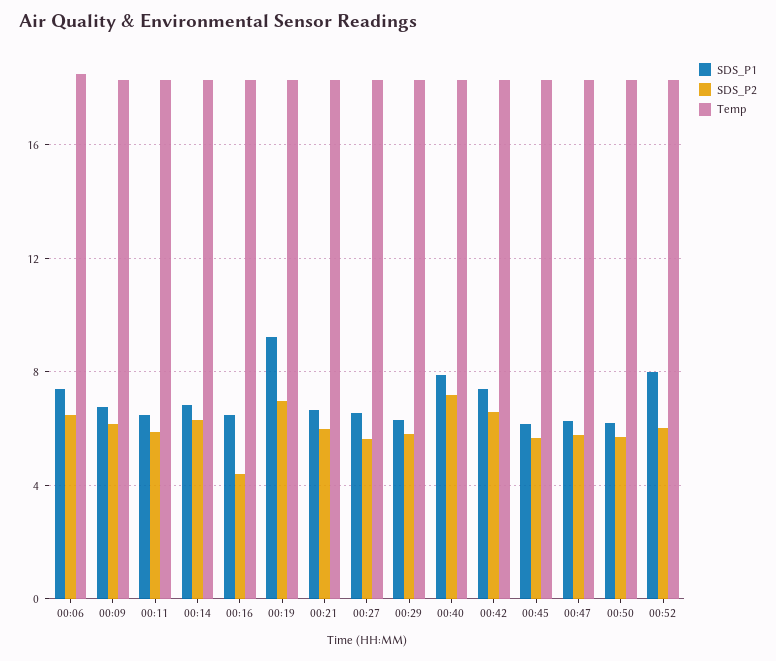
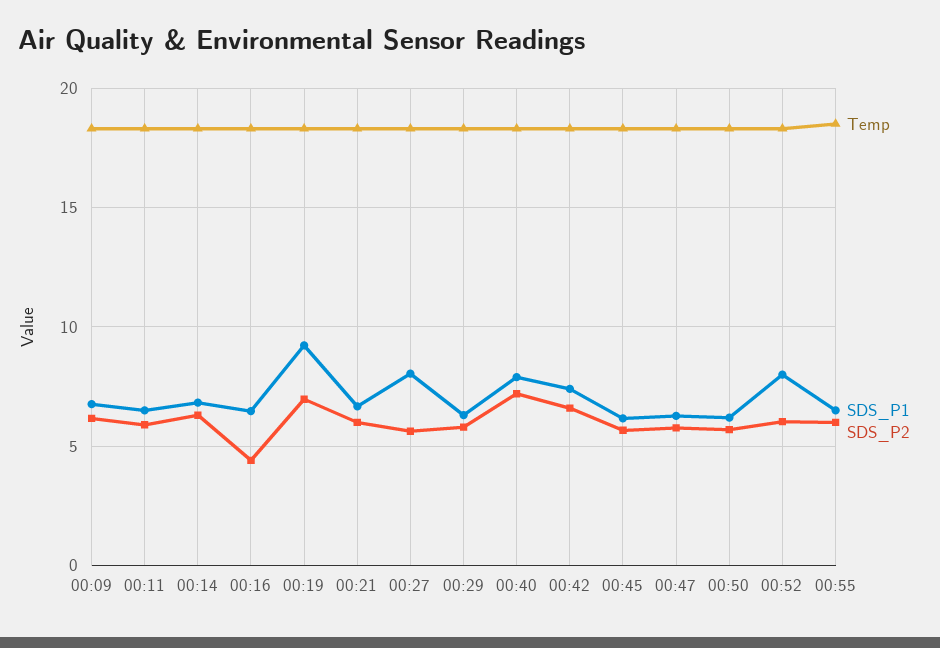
SDS_P1, 00:06: 7.5 -> none
SDS_P2, 00:06: 6.5 -> none
Temp, 00:06: 18.5 -> none
SDS_P1, 00:27: 6.5 -> 8
Temp, 00:55: none -> 18.5
SDS_P1, 00:55: none -> 6.5
SDS_P2, 00:55: none -> 6

